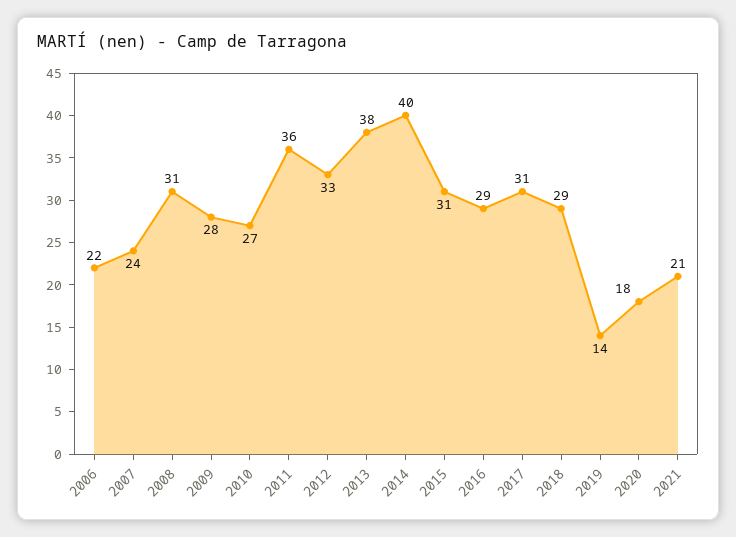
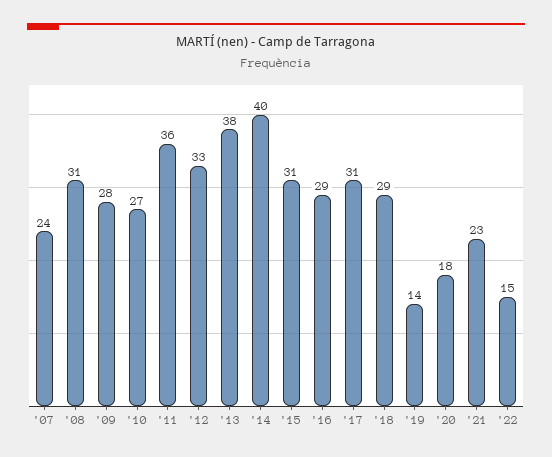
2006: 22 -> none
2021: 21 -> 23
'22: none -> 15

